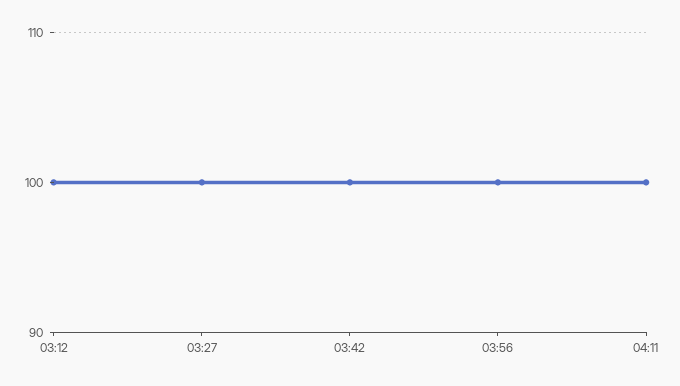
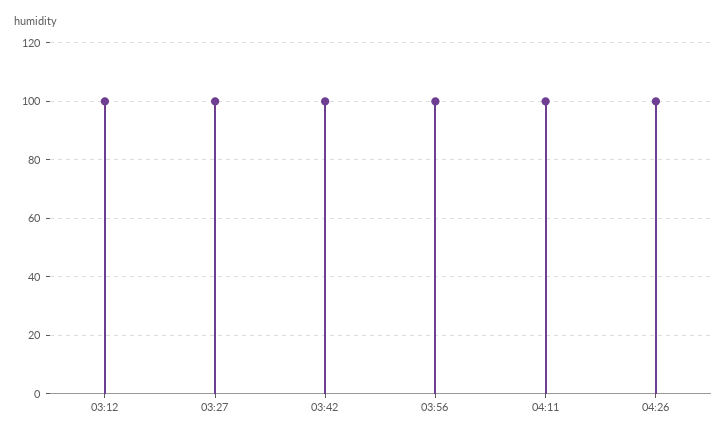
04:26: none -> 100

